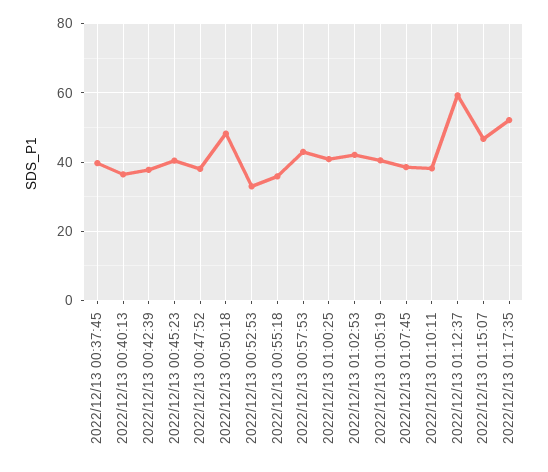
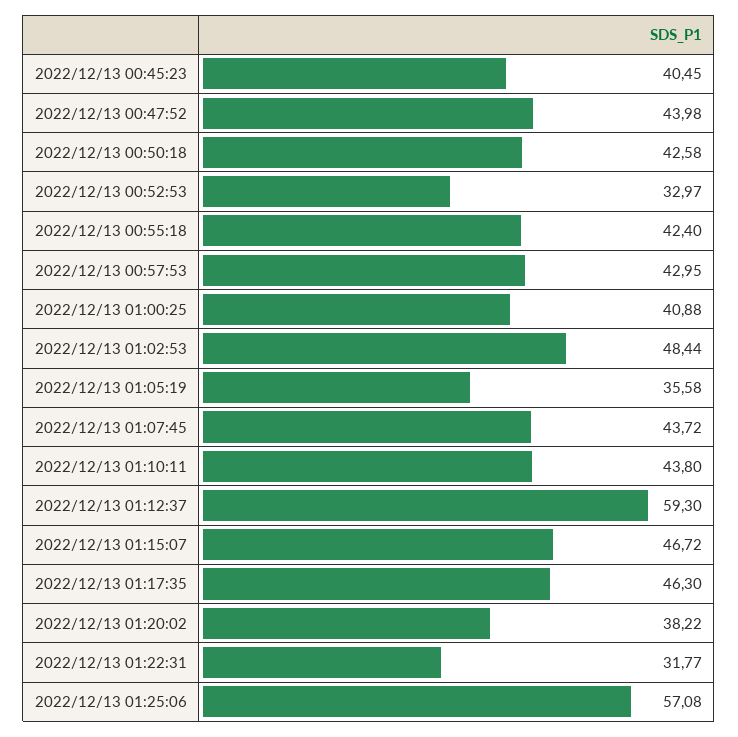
2022/12/13 00:37:45: 40 -> none
2022/12/13 00:40:13: 36 -> none
2022/12/13 00:42:39: 38 -> none
2022/12/13 00:47:52: 38 -> 43.98
2022/12/13 00:50:18: 48 -> 42.58
2022/12/13 00:55:18: 36 -> 42.4
2022/12/13 01:02:53: 42 -> 48.44
2022/12/13 01:05:19: 40 -> 35.58
2022/12/13 01:07:45: 38 -> 43.72
2022/12/13 01:10:11: 38 -> 43.8
2022/12/13 01:17:35: 52 -> 46.3
2022/12/13 01:20:02: none -> 38.22
2022/12/13 01:22:31: none -> 31.77
2022/12/13 01:25:06: none -> 57.08

